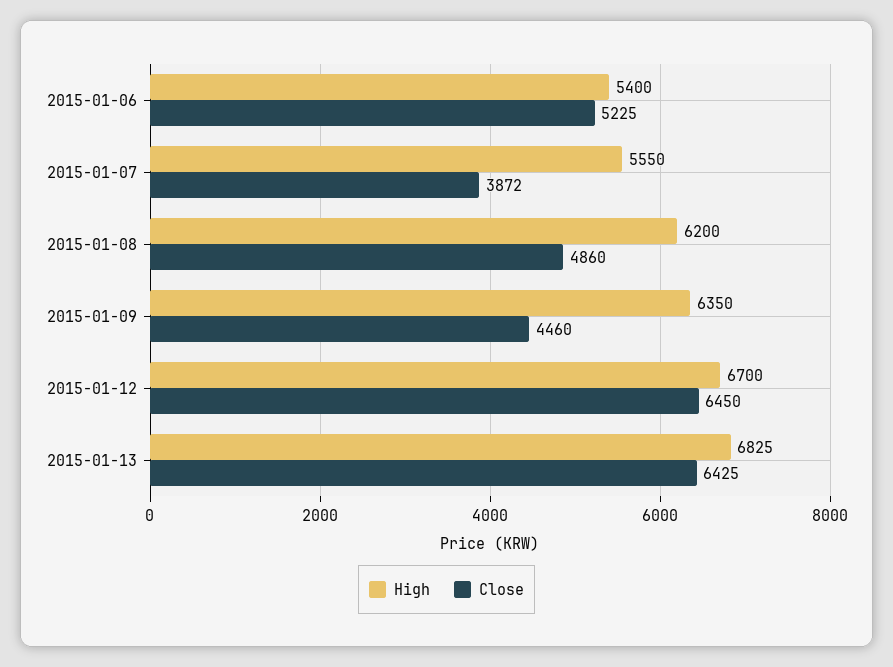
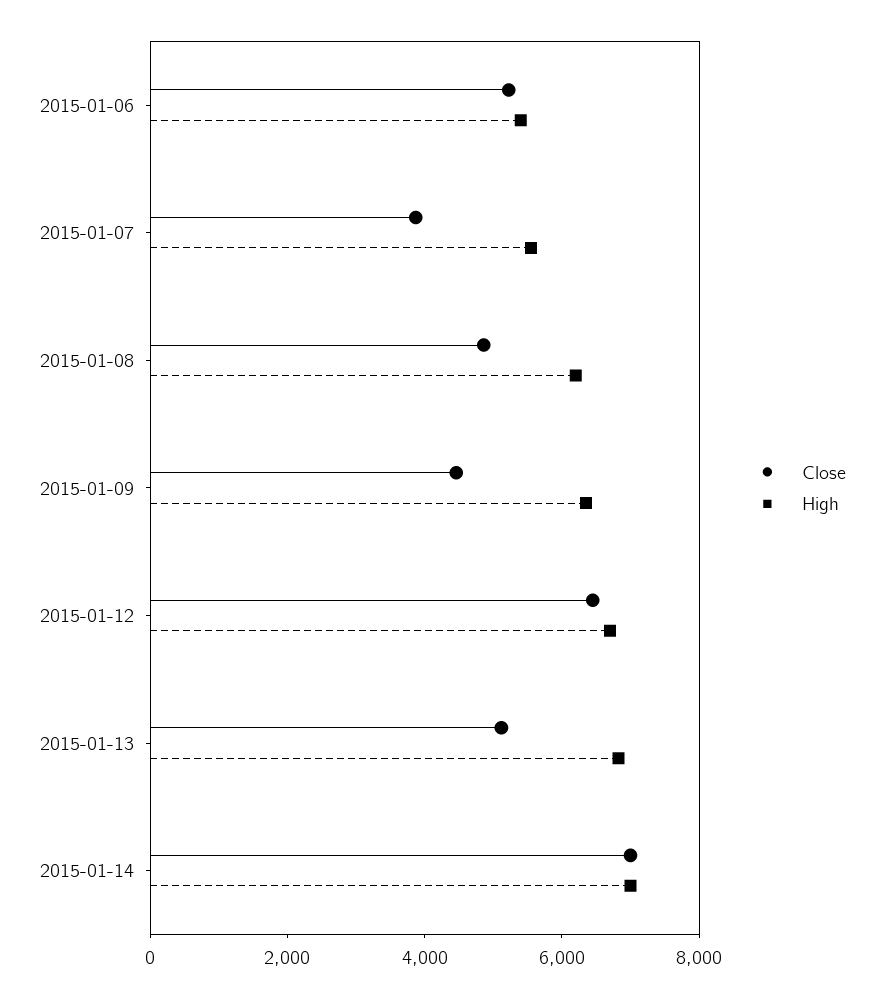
Close, 2015-01-13: 6425 -> 5000
Close, 2015-01-14: none -> 7000
High, 2015-01-14: none -> 7000

